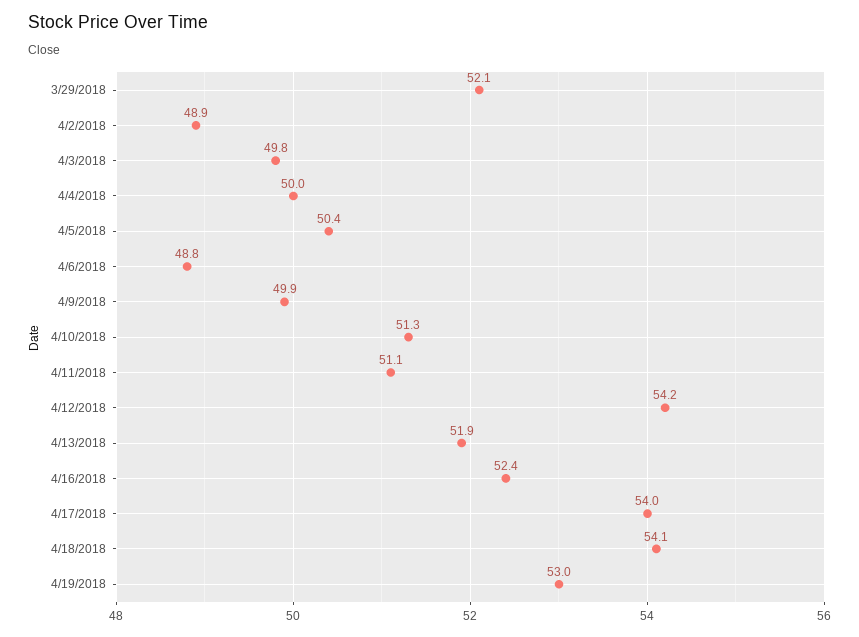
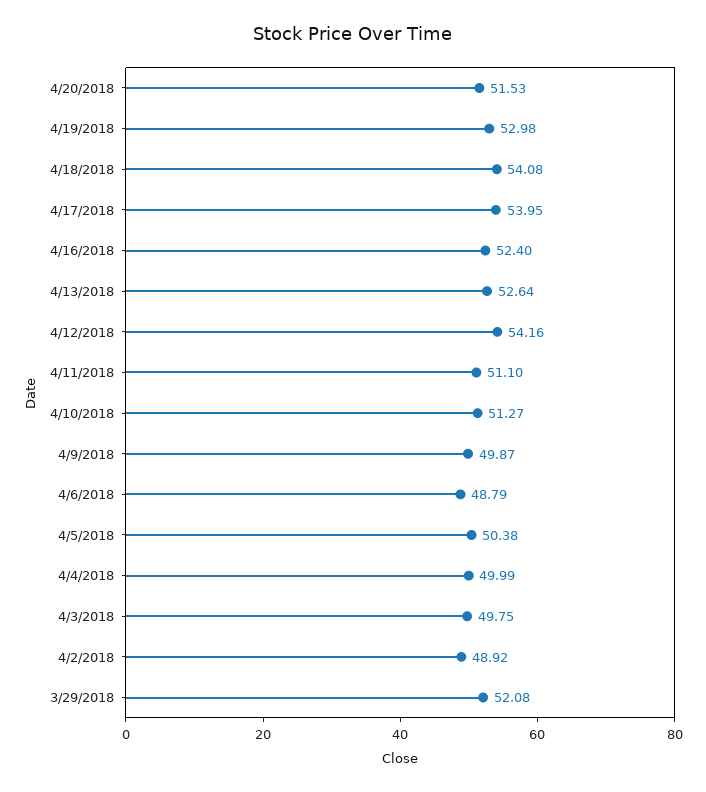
4/13/2018: 51.9 -> 52.64
4/20/2018: none -> 51.53

